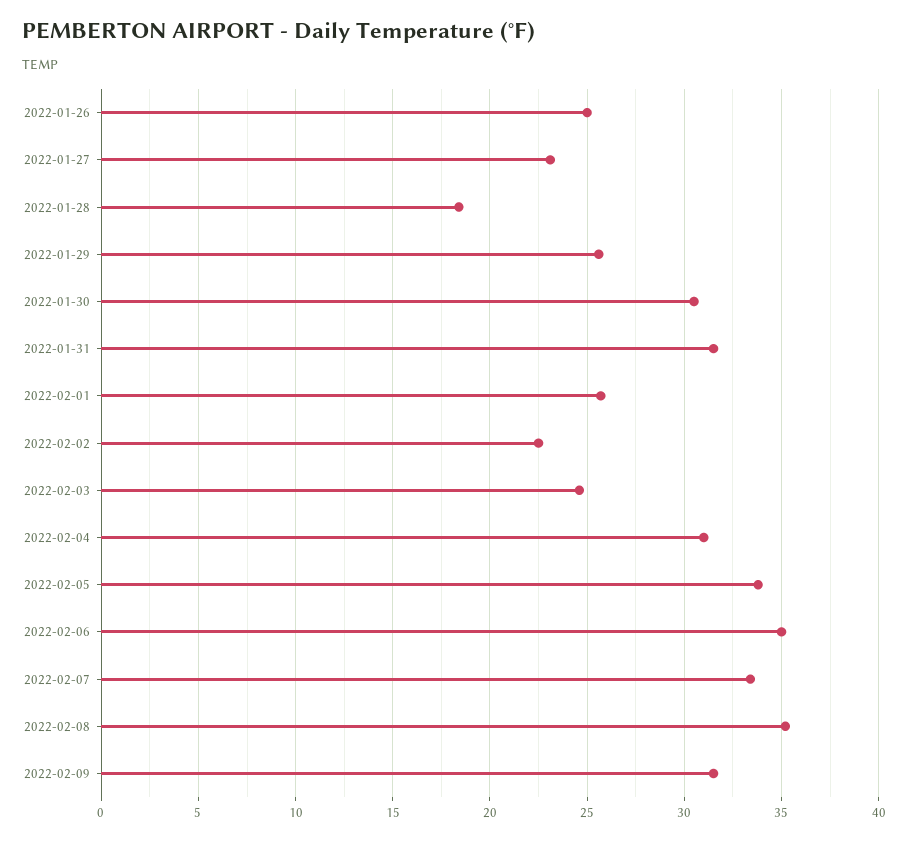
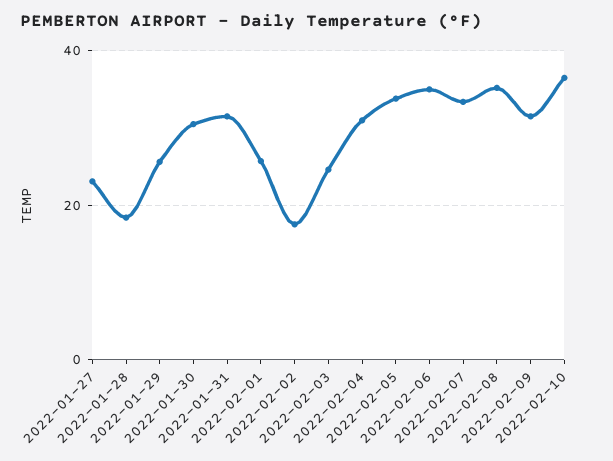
2022-01-26: 25 -> none
2022-02-02: 22.5 -> 18
2022-02-10: none -> 36

